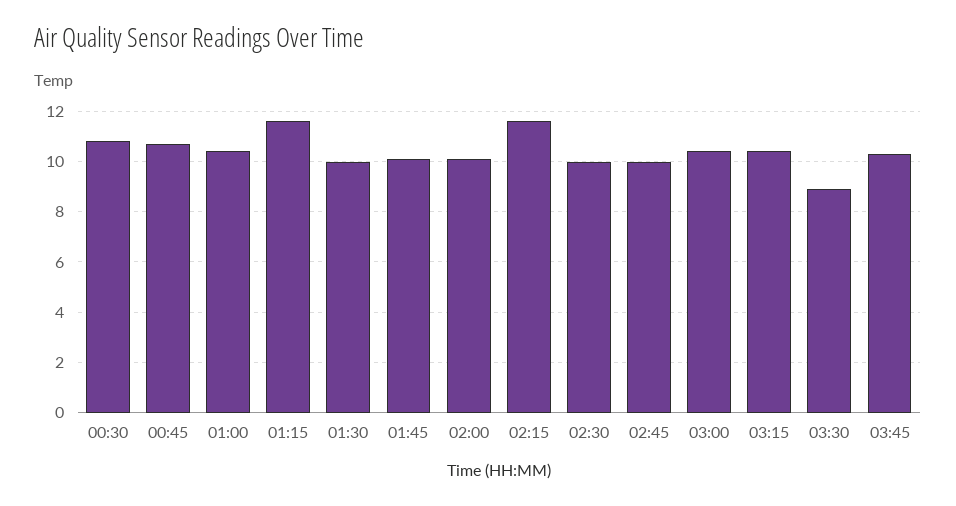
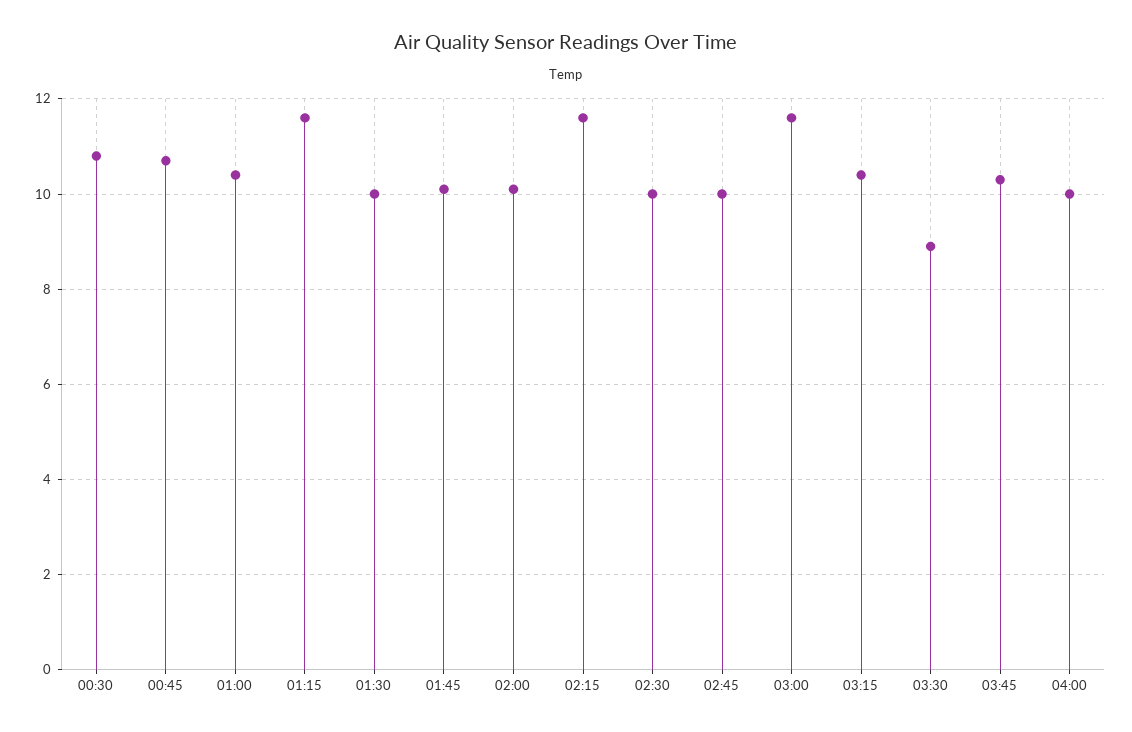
03:00: 10.5 -> 11.5
04:00: none -> 10

